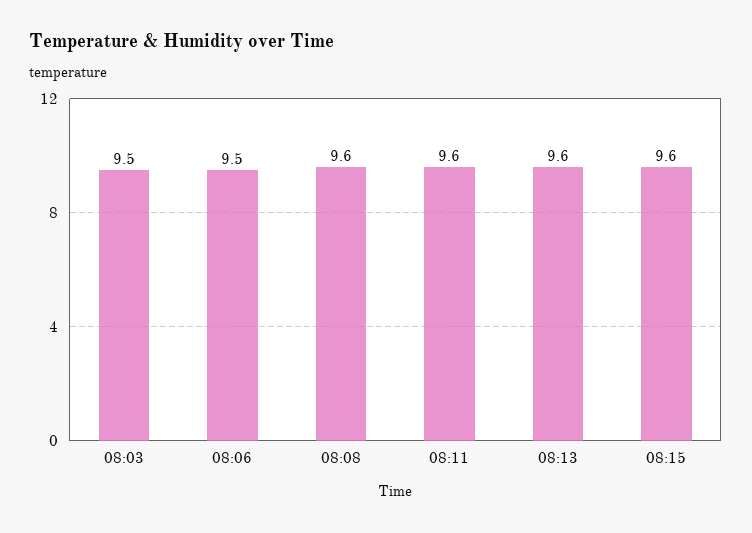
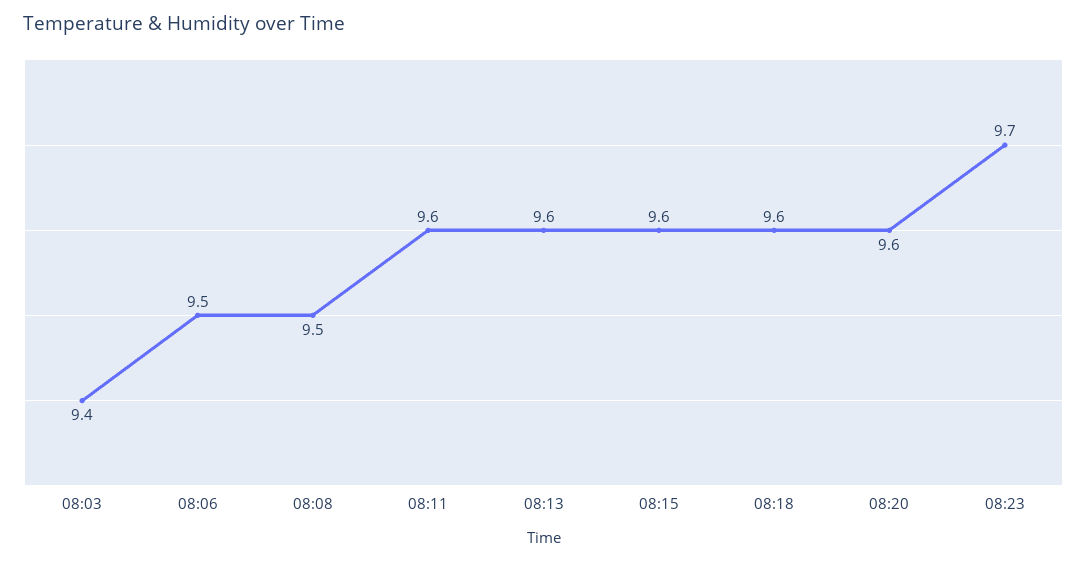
08:03: 9.5 -> 9.4
08:08: 9.6 -> 9.5
08:18: none -> 9.6
08:20: none -> 9.6
08:23: none -> 9.7

